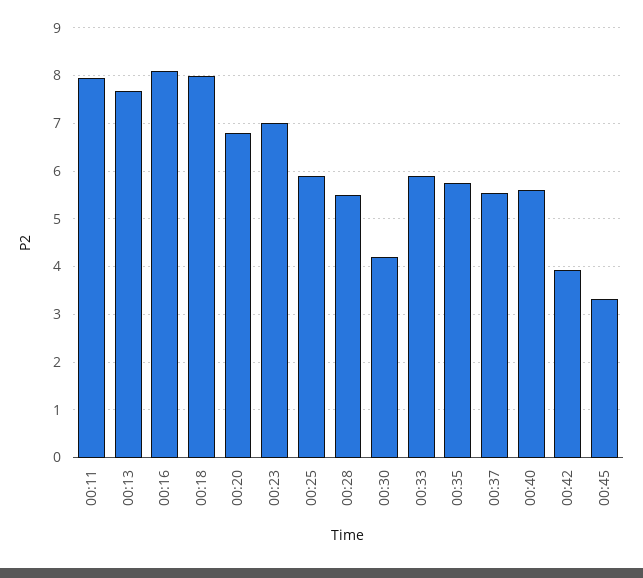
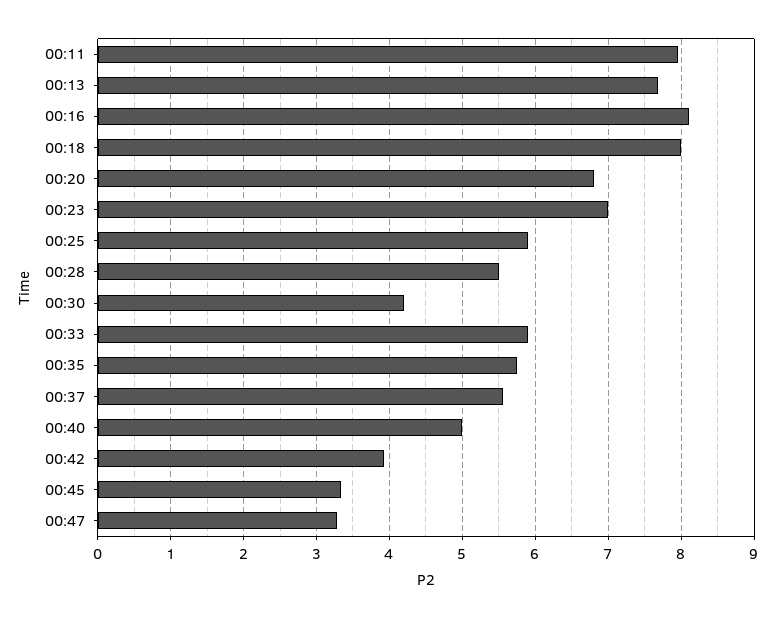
00:40: 5.6 -> 5
00:47: none -> 3.3

